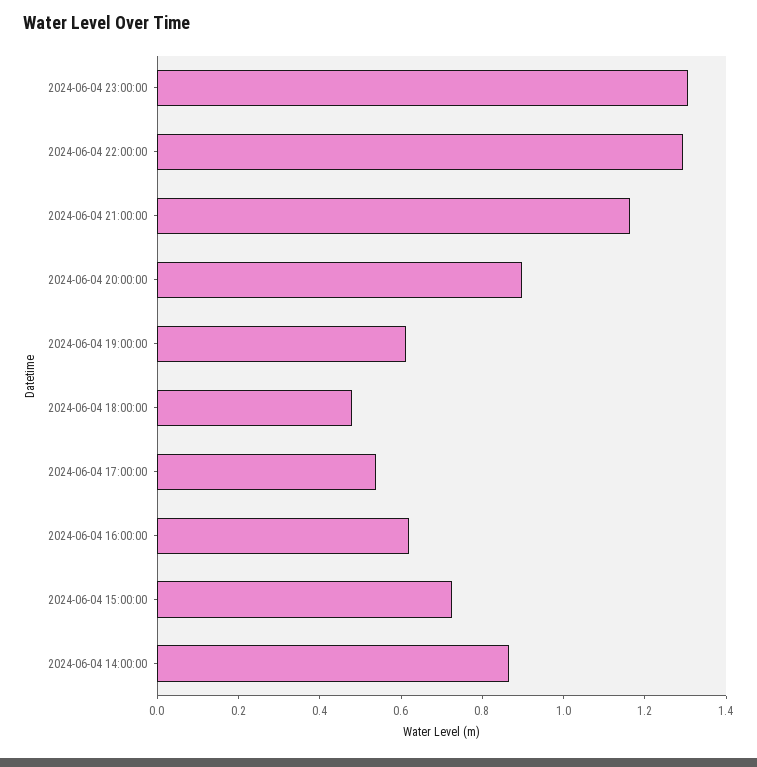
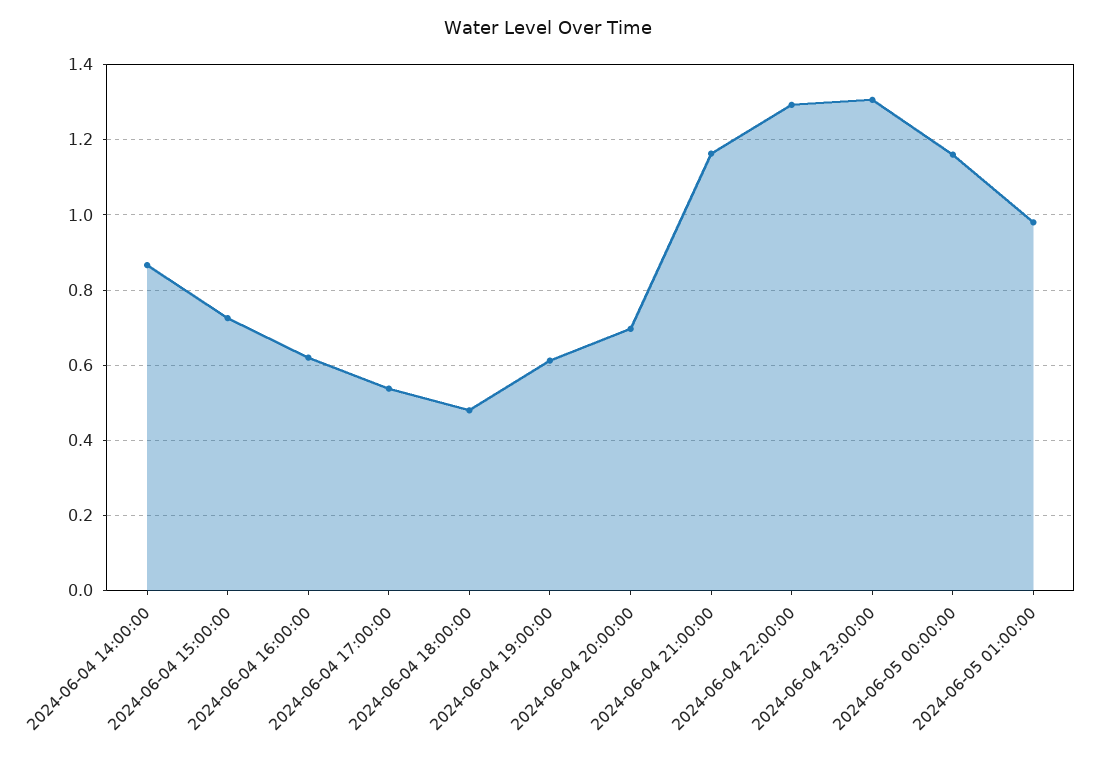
2024-06-04 20:00:00: 0.9 -> 0.7
2024-06-05 00:00:00: none -> 1.16
2024-06-05 01:00:00: none -> 0.98

